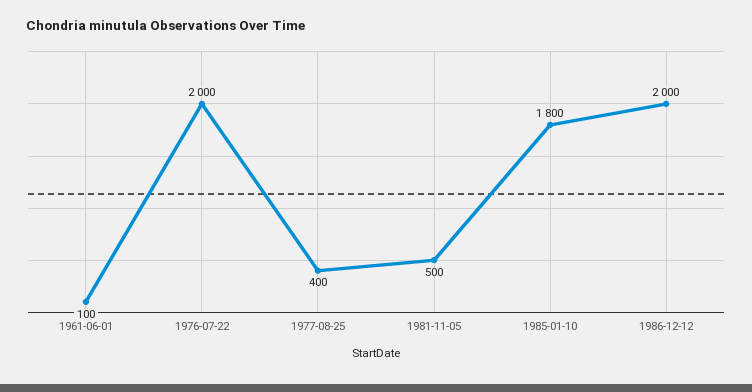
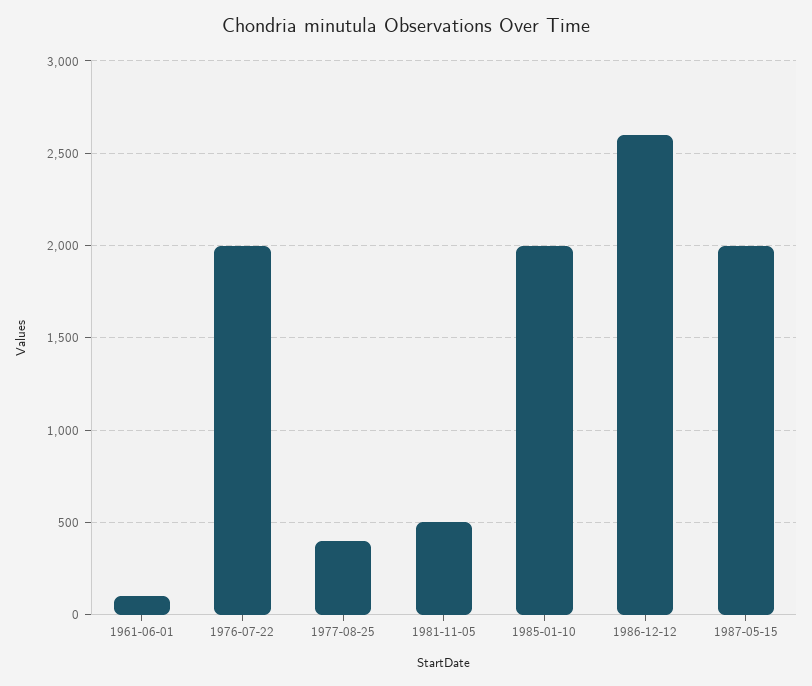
1985-01-10: 1800 -> 2000
1986-12-12: 2000 -> 2600
1987-05-15: none -> 2000

